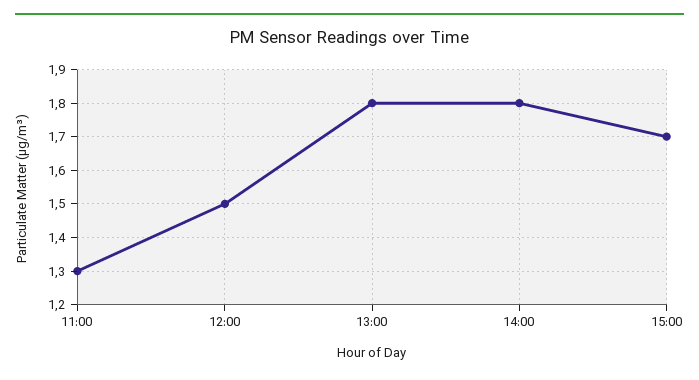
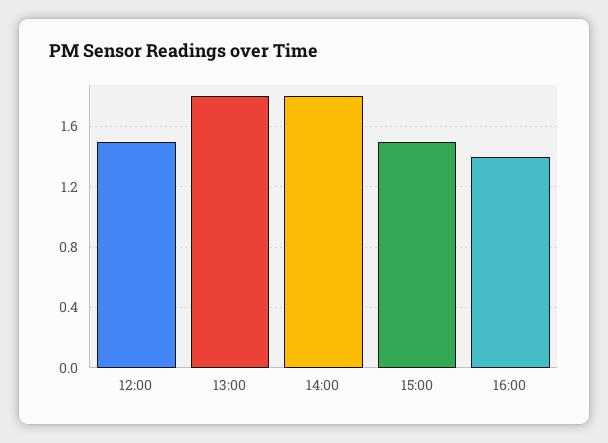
11:00: 1.3 -> none
15:00: 1.7 -> 1.5
16:00: none -> 1.4

